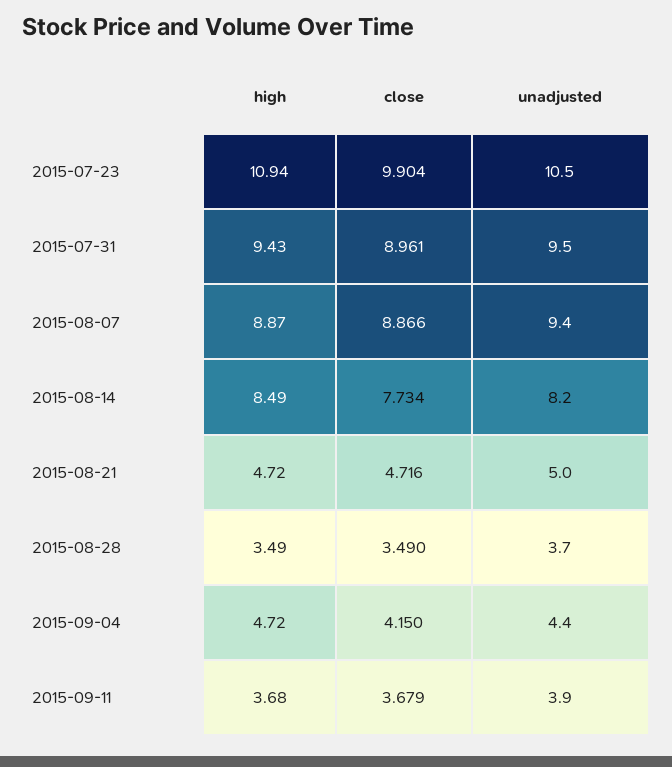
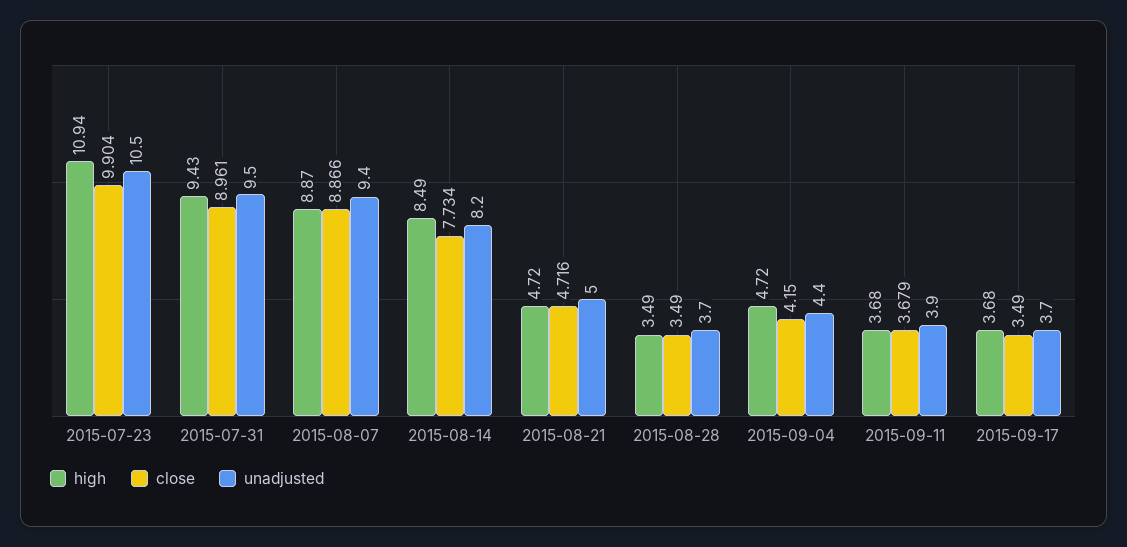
high, 2015-09-17: none -> 3.68
close, 2015-09-17: none -> 3.49
unadjusted, 2015-09-17: none -> 3.7

